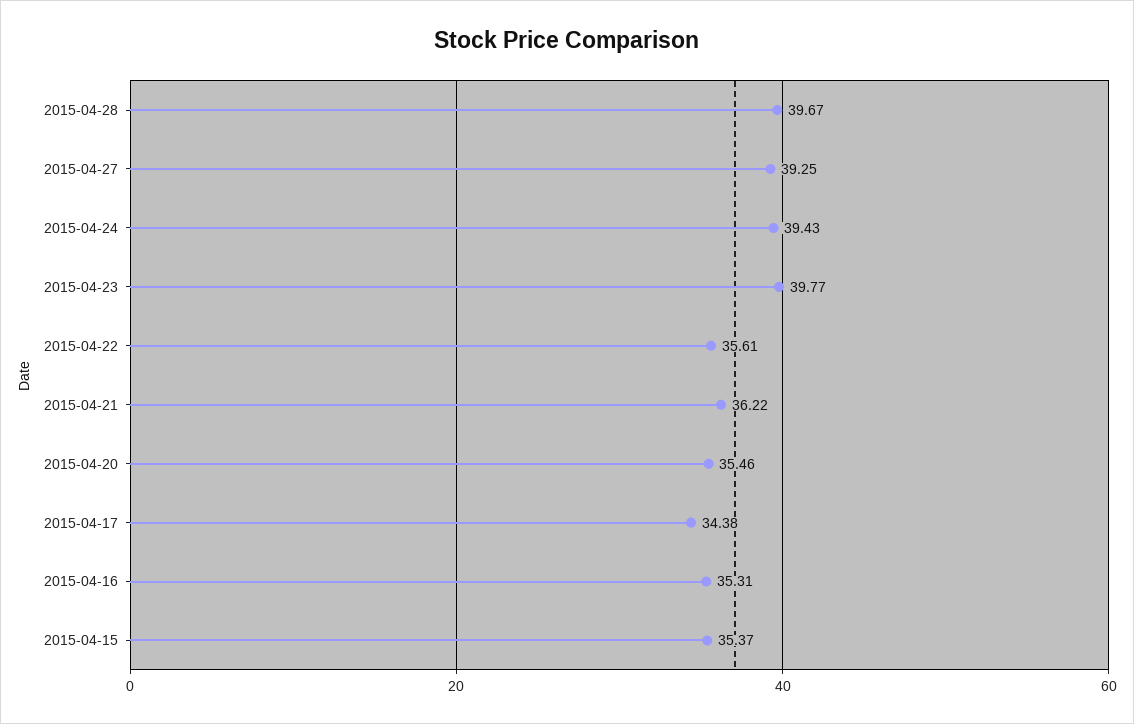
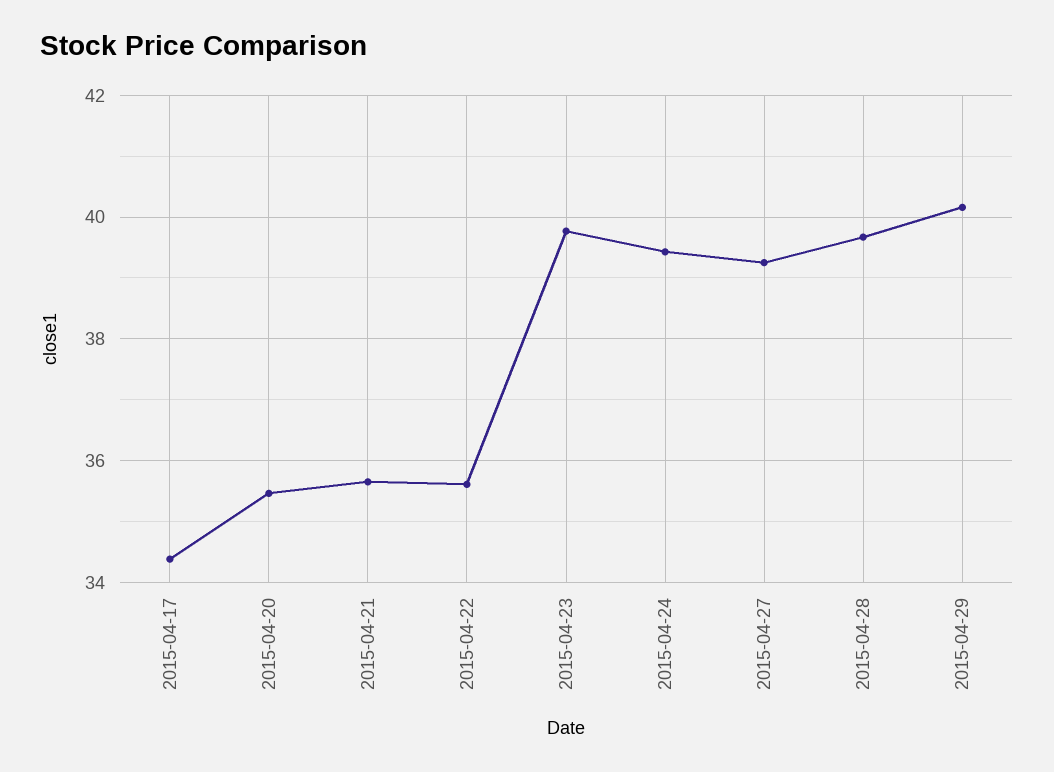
2015-04-21: 36.22 -> 35.6
2015-04-16: 35.31 -> none
2015-04-15: 35.37 -> none
2015-04-29: none -> 40.2

